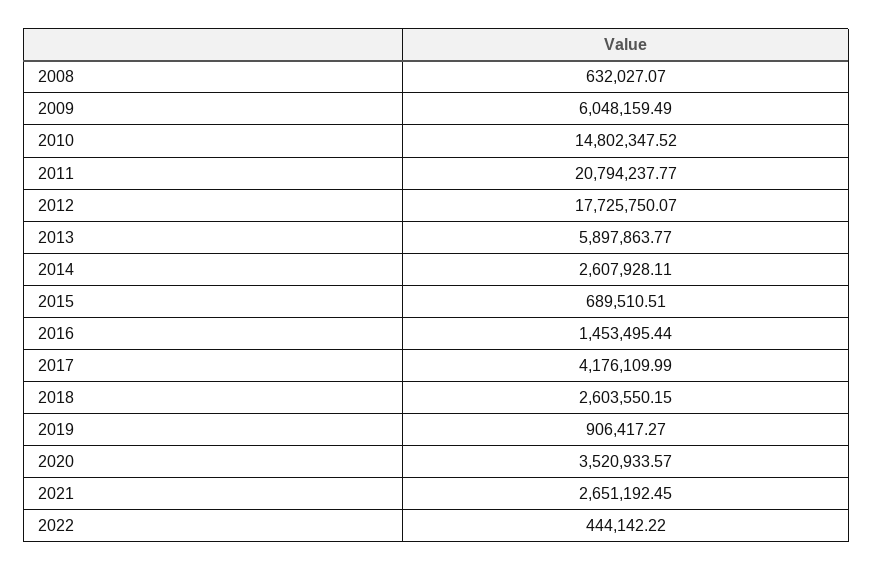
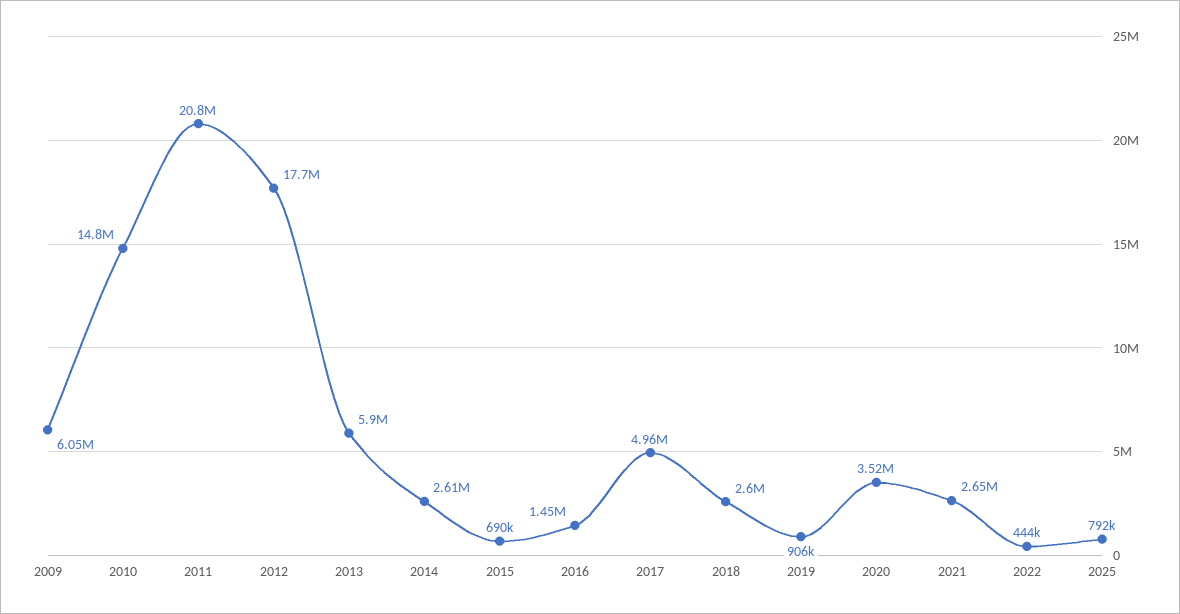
2008: 632027.07 -> none
2017: 4176109.99 -> 4960000
2025: none -> 792000

